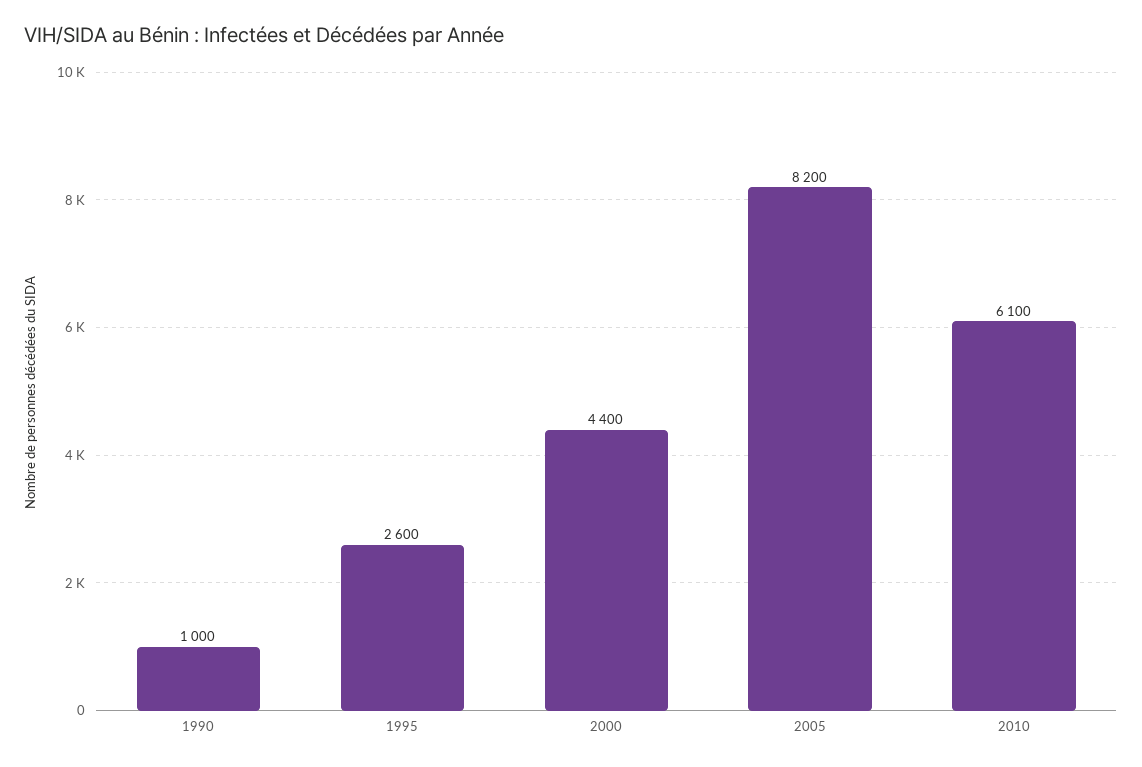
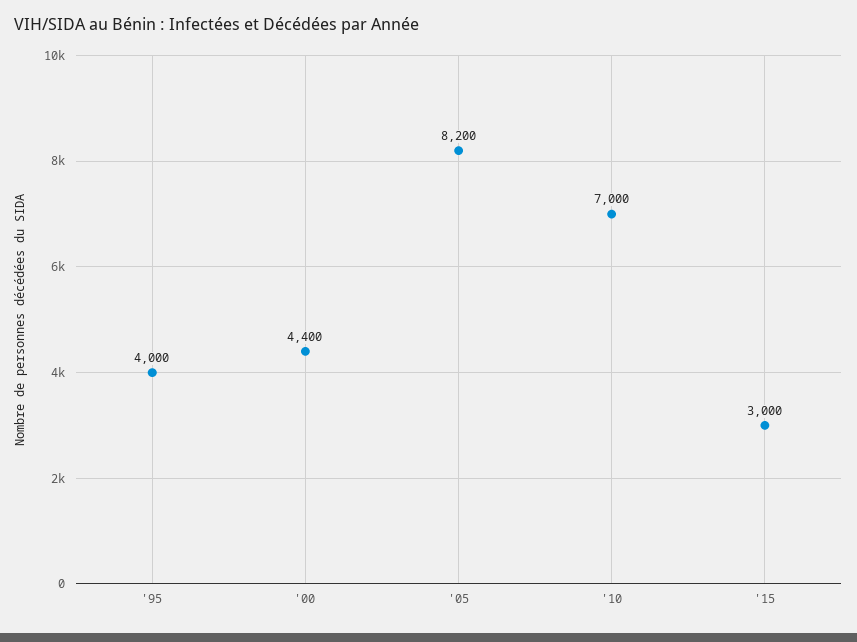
1990: 1000 -> none
1995: 2600 -> 4000
2010: 6100 -> 7000
'15: none -> 3000

